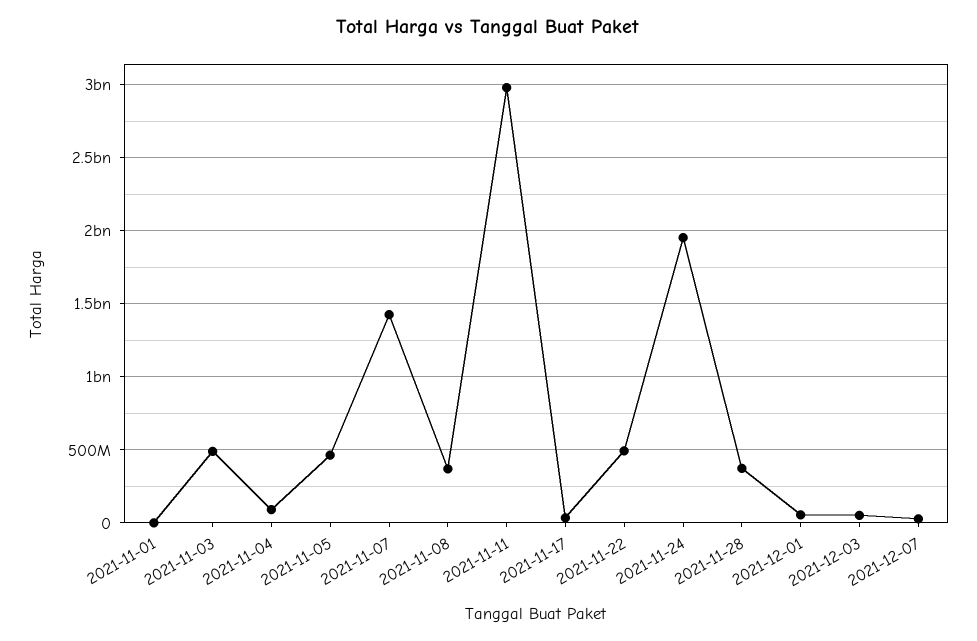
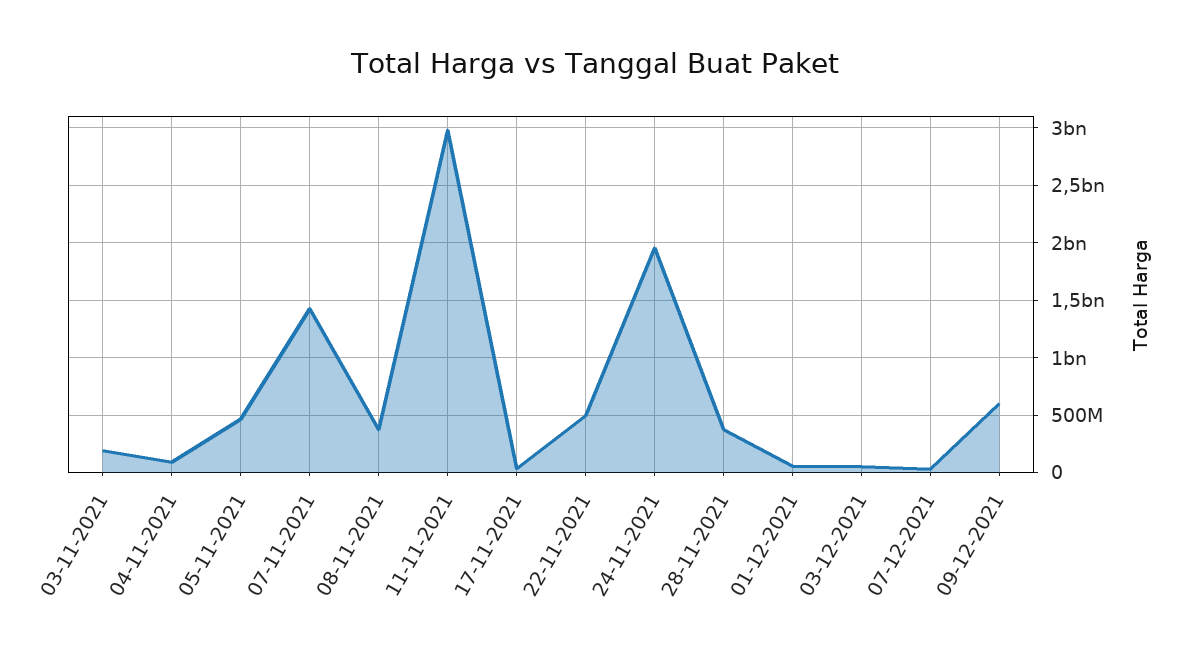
2021-11-01: 0 -> none
2021-11-03: 500000000 -> 200000000
09-12-2021: none -> 600000000

